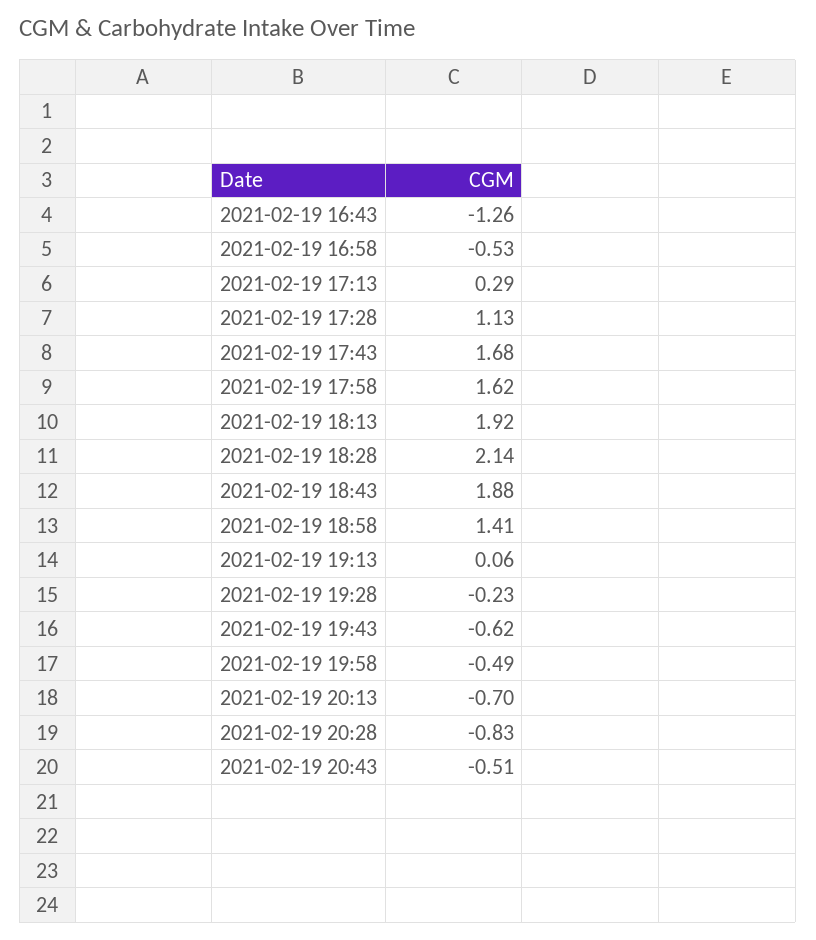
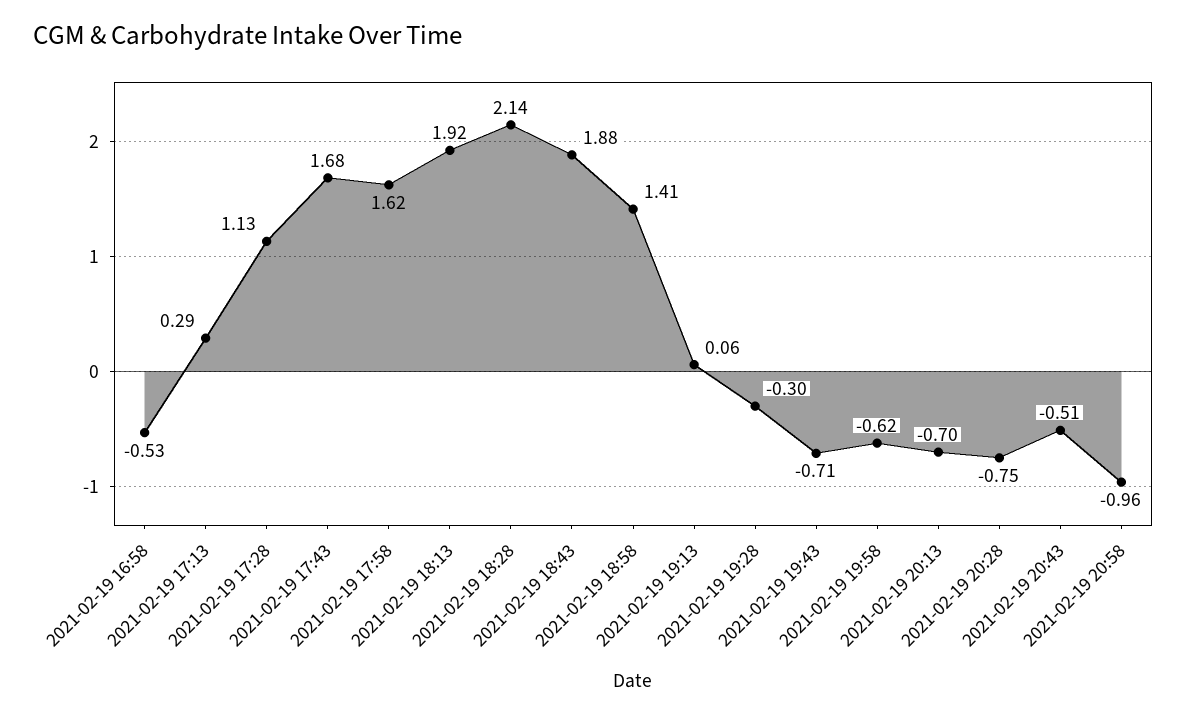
2021-02-19 16:43: -1.26 -> none
2021-02-19 19:28: -0.23 -> -0.3
2021-02-19 19:43: -0.62 -> -0.71
2021-02-19 19:58: -0.49 -> -0.62
2021-02-19 20:28: -0.83 -> -0.75
2021-02-19 20:58: none -> -0.96

